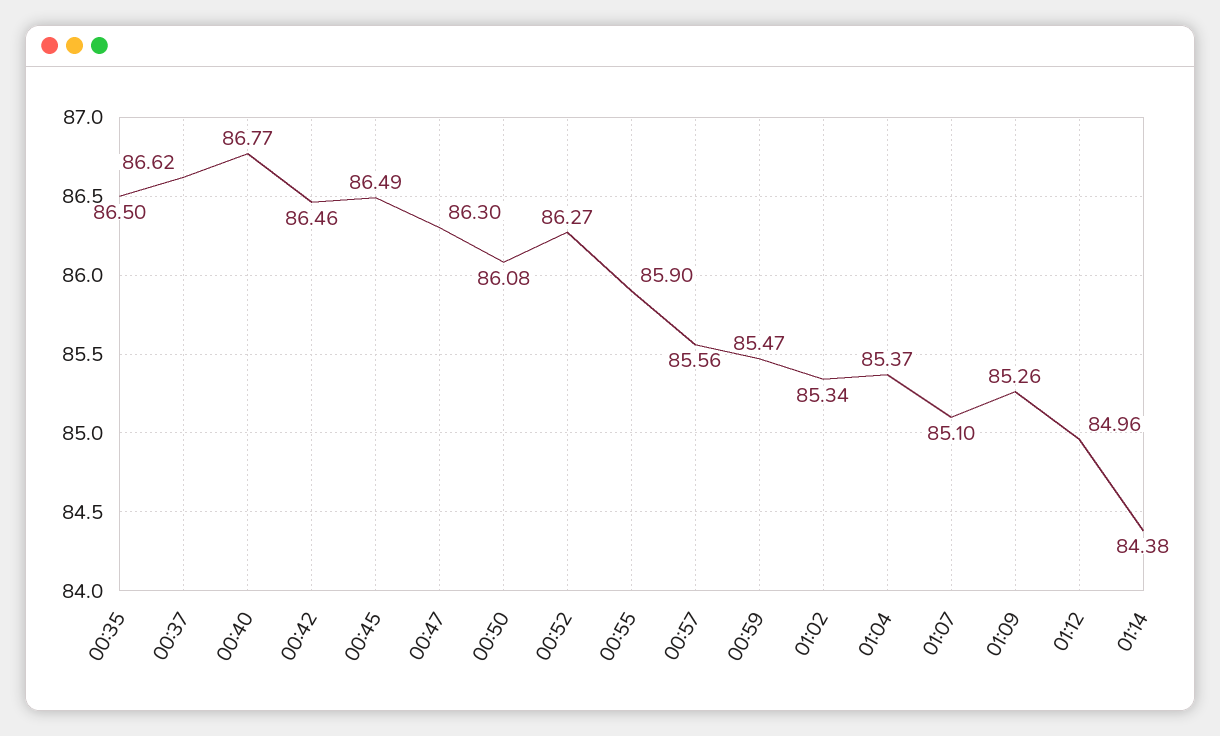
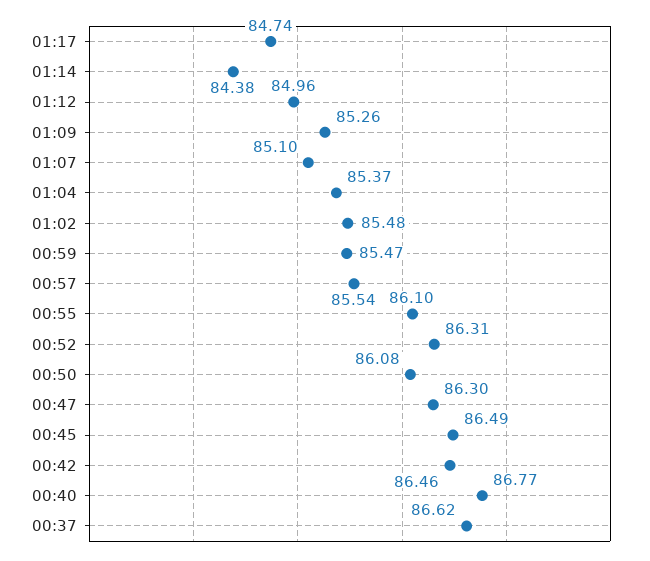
00:35: 86.5 -> none
00:52: 86.27 -> 86.31
00:55: 85.9 -> 86.1
00:57: 85.56 -> 85.54
01:02: 85.34 -> 85.48
01:17: none -> 84.74

